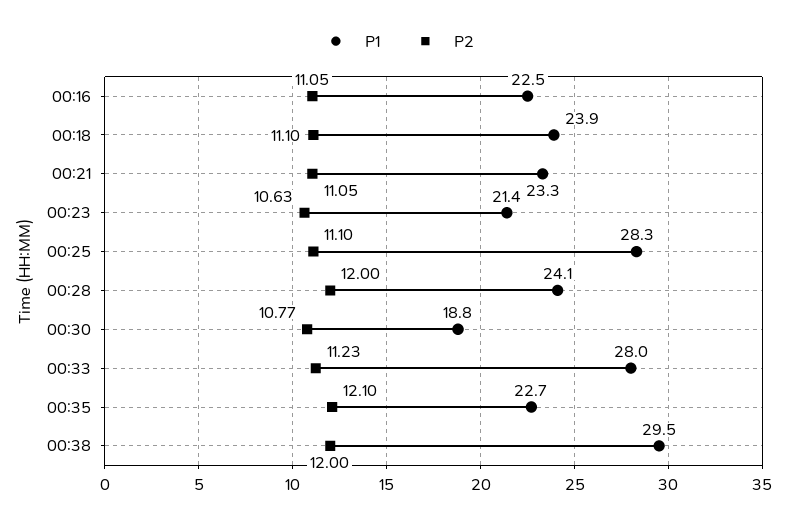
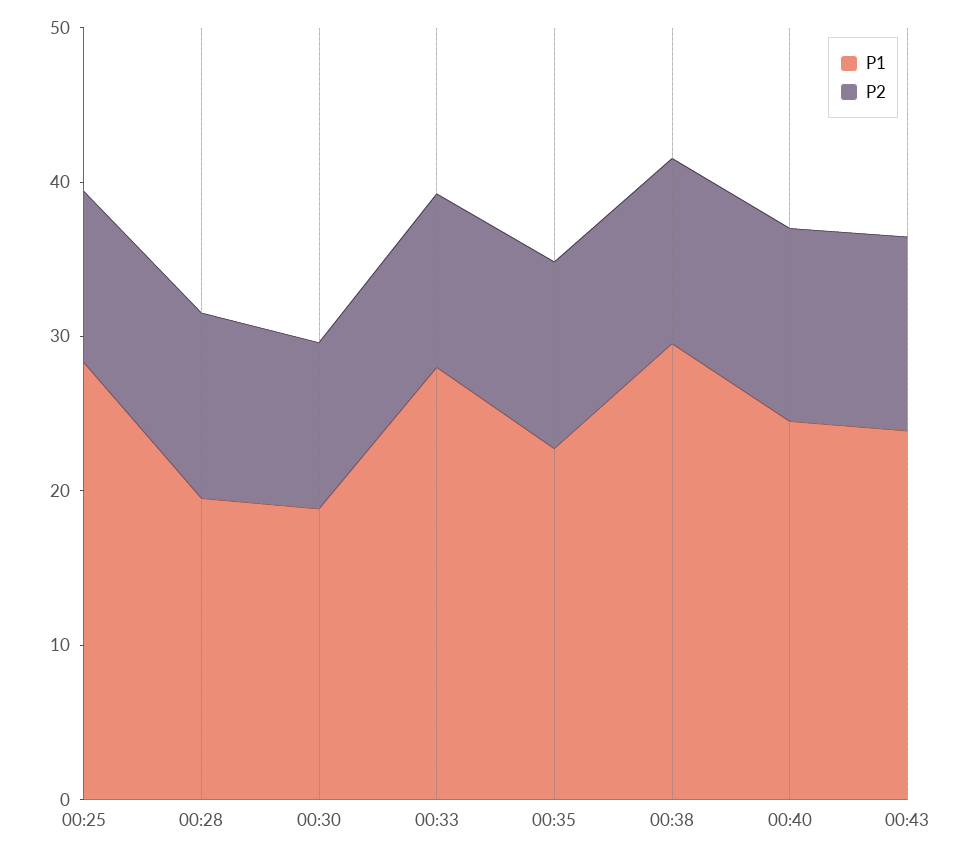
P1, 00:16: 22.5 -> none
P2, 00:16: 11.05 -> none
P1, 00:18: 23.9 -> none
P2, 00:18: 11.1 -> none
P1, 00:21: 23.3 -> none
P2, 00:21: 11.05 -> none
P1, 00:23: 21.4 -> none
P2, 00:23: 10.63 -> none
P1, 00:28: 24.1 -> 20
P1, 00:40: none -> 24
P2, 00:40: none -> 12
P1, 00:43: none -> 24
P2, 00:43: none -> 12

